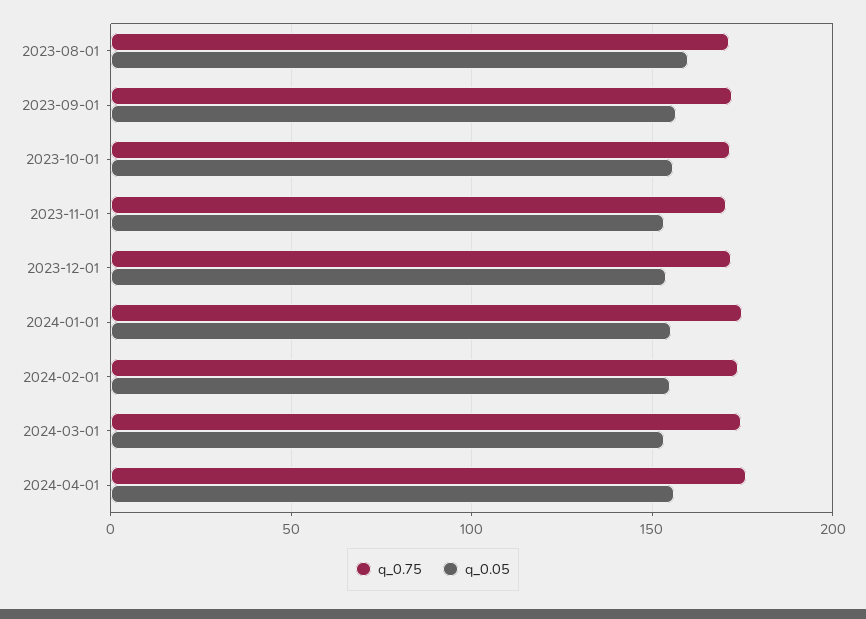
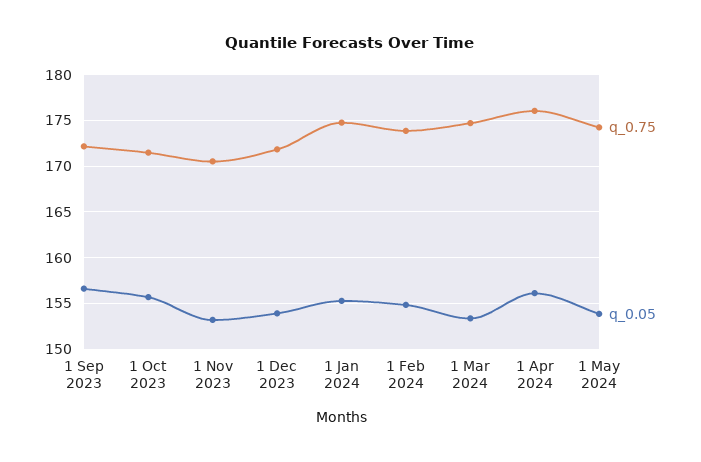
q_0.75, 2023-08-01: 170 -> none
q_0.05, 2023-08-01: 160 -> none
q_0.75, 1 May 2024: none -> 174
q_0.05, 1 May 2024: none -> 154

